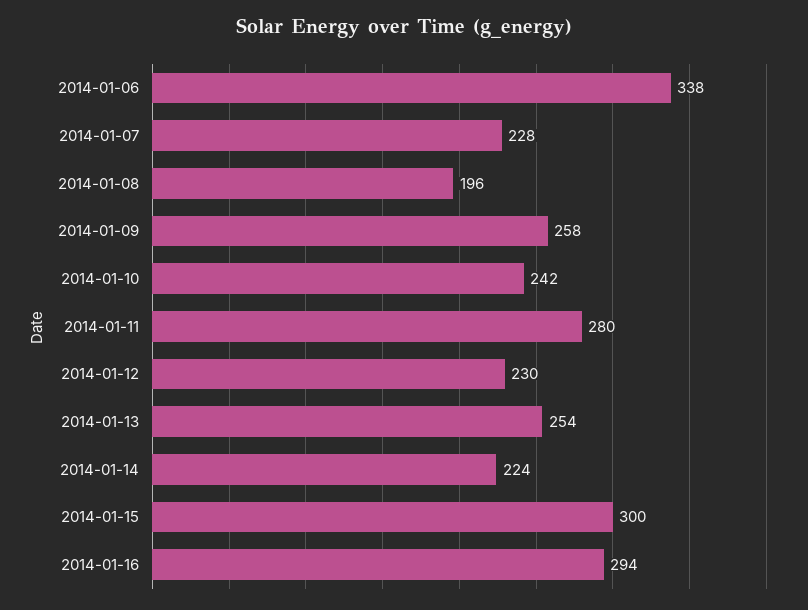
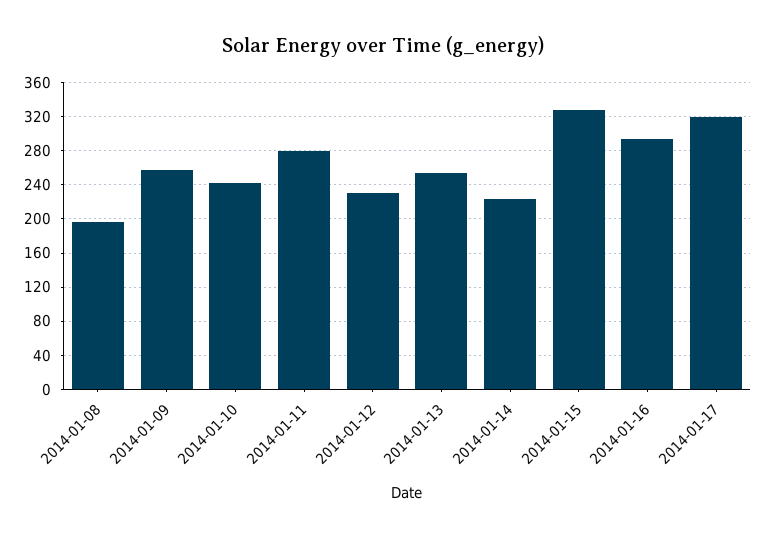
2014-01-06: 338 -> none
2014-01-07: 228 -> none
2014-01-15: 300 -> 330
2014-01-17: none -> 320

